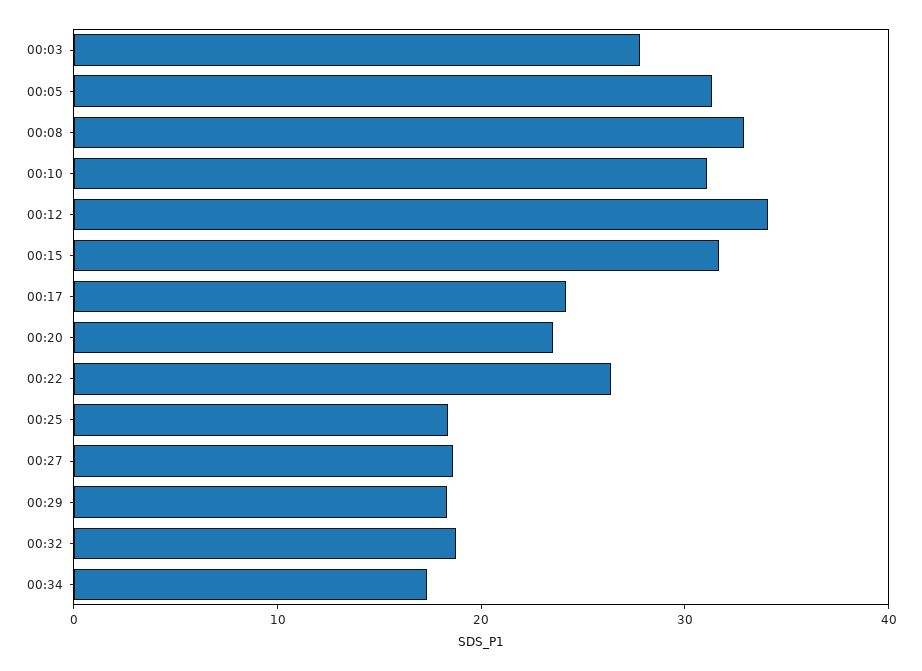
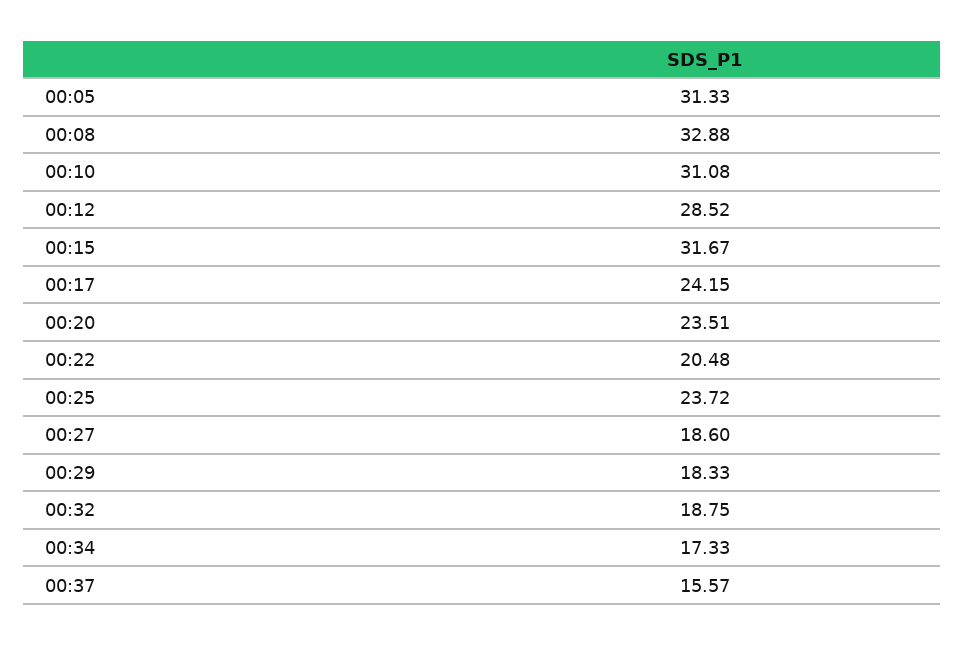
00:03: 28 -> none
00:12: 34 -> 28.52
00:22: 26 -> 20.48
00:25: 18 -> 23.72
00:37: none -> 15.57

